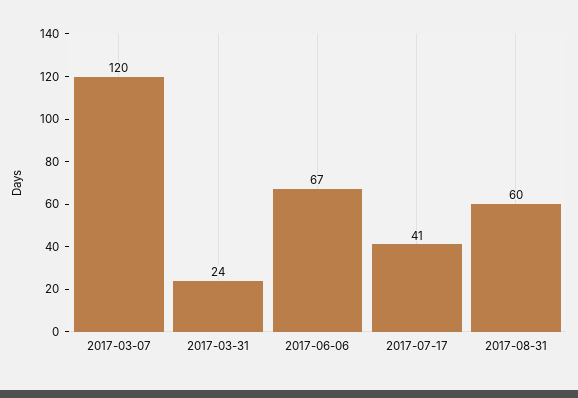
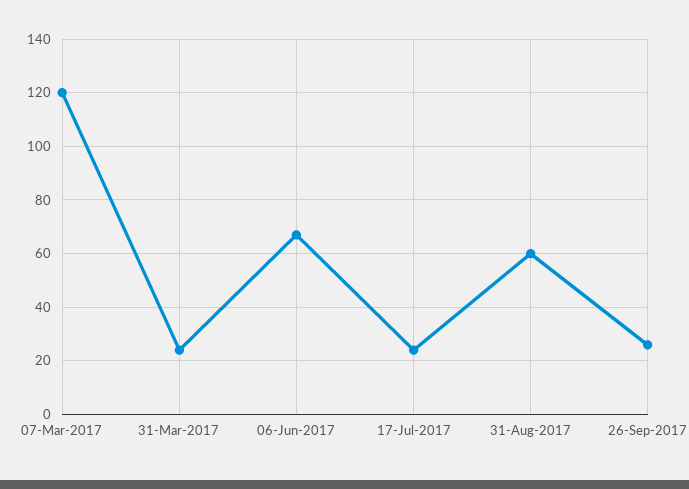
2017-07-17: 41 -> 25
26-Sep-2017: none -> 25

